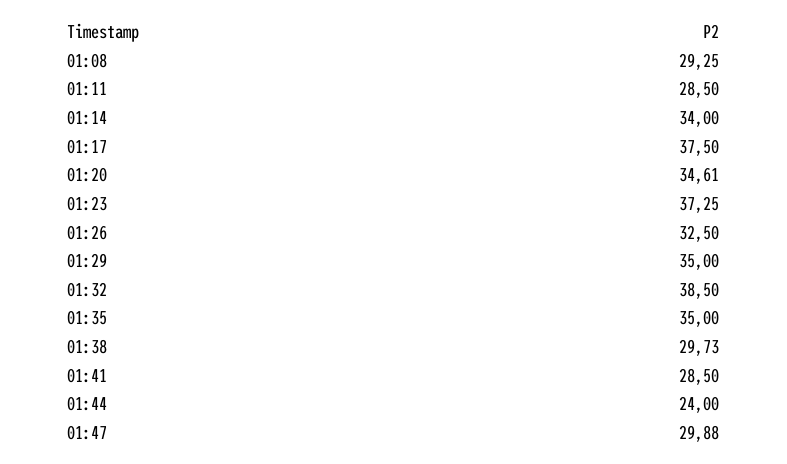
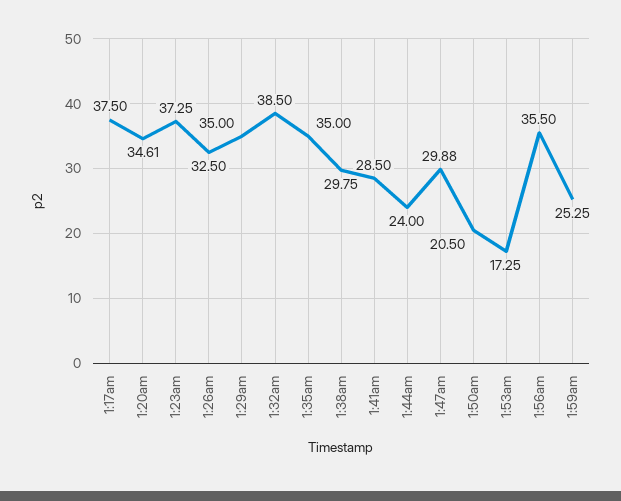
01:08: 29.25 -> none
01:11: 28.5 -> none
01:14: 34 -> none
01:38: 29.73 -> 29.75
1:50am: none -> 20.5
1:53am: none -> 17.25
1:56am: none -> 35.5
1:59am: none -> 25.25

